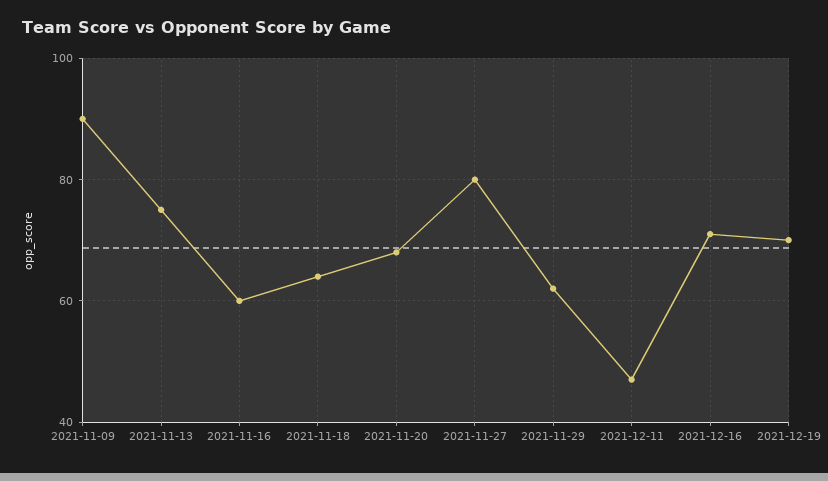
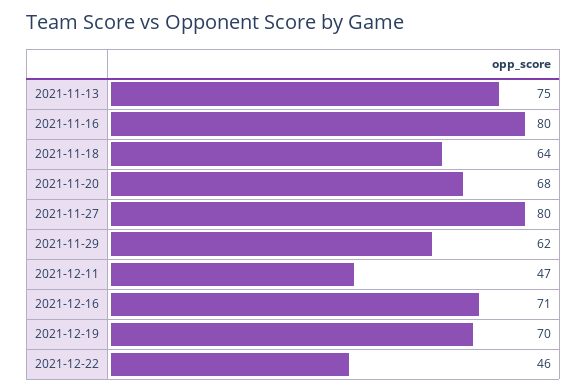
2021-11-09: 90 -> none
2021-11-16: 60 -> 80
2021-12-22: none -> 46

